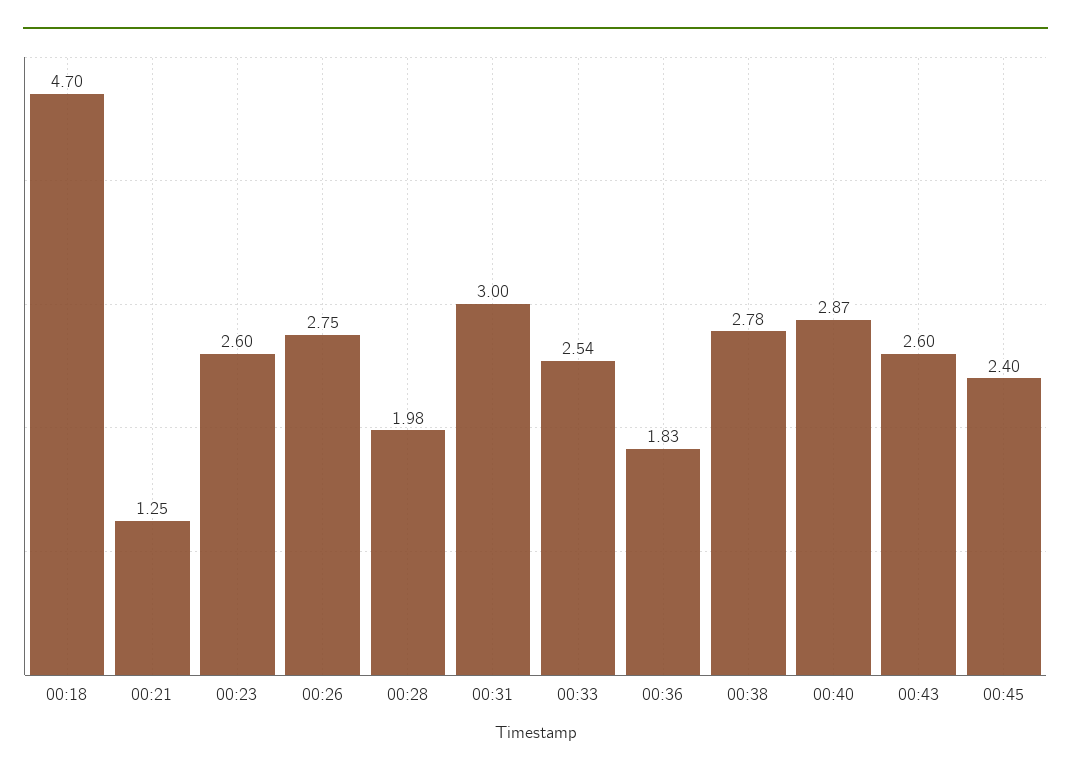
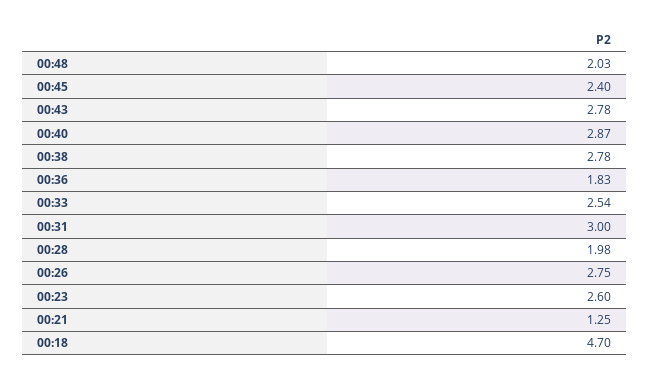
00:43: 2.6 -> 2.78
00:48: none -> 2.03

